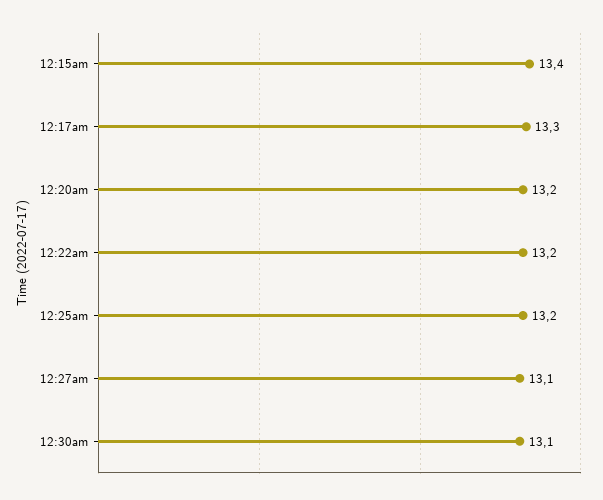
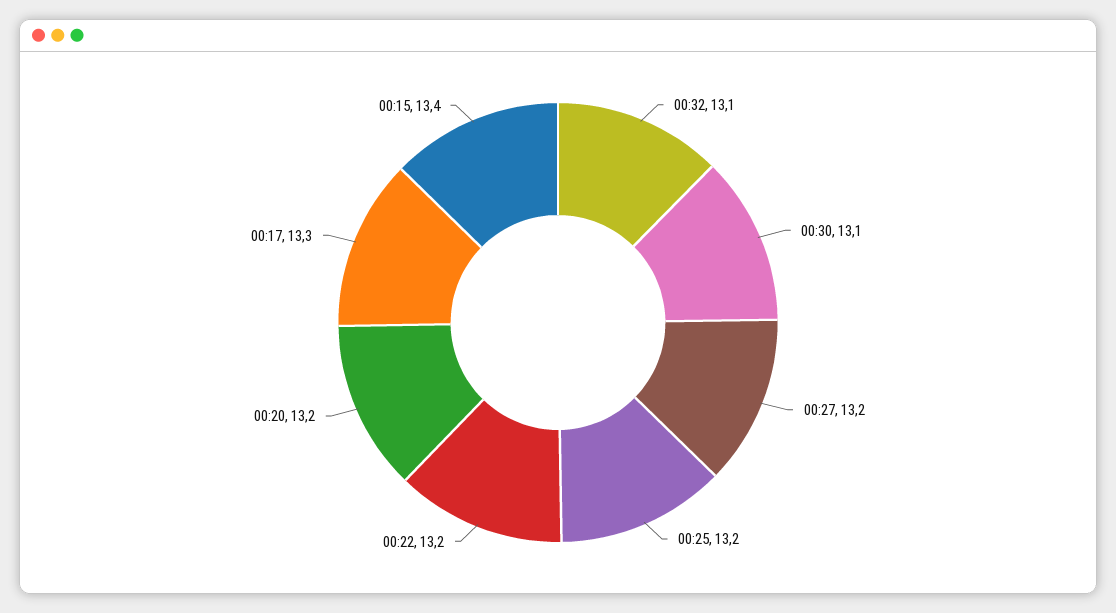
12:27am: 13.1 -> 13.2
00:32: none -> 13.1

